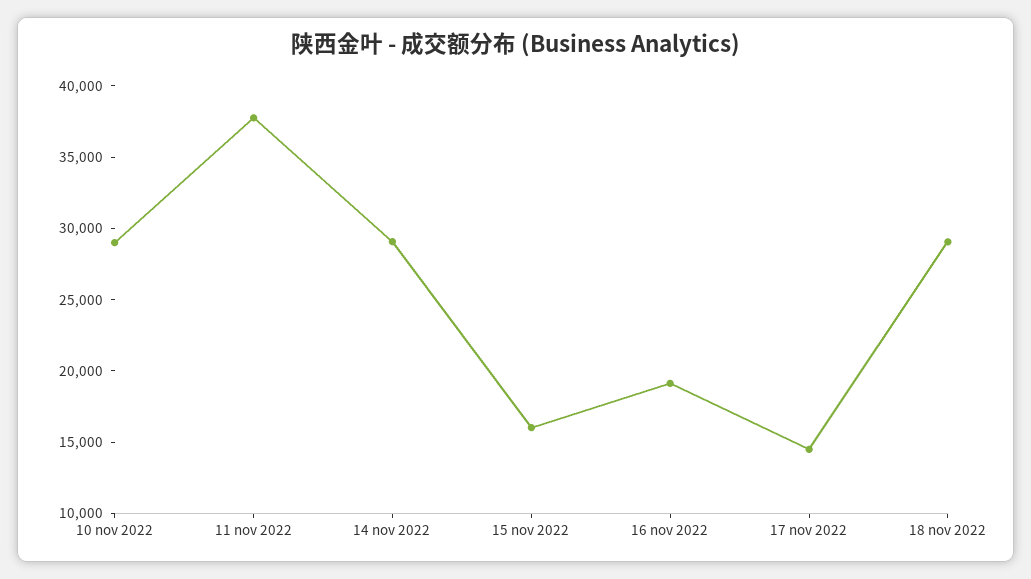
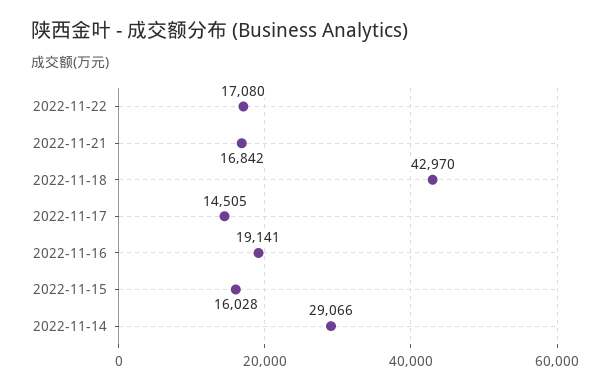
10 nov 2022: 29000 -> none
11 nov 2022: 38000 -> none
18 nov 2022: 29000 -> 42970
2022-11-22: none -> 17080
2022-11-21: none -> 16842

